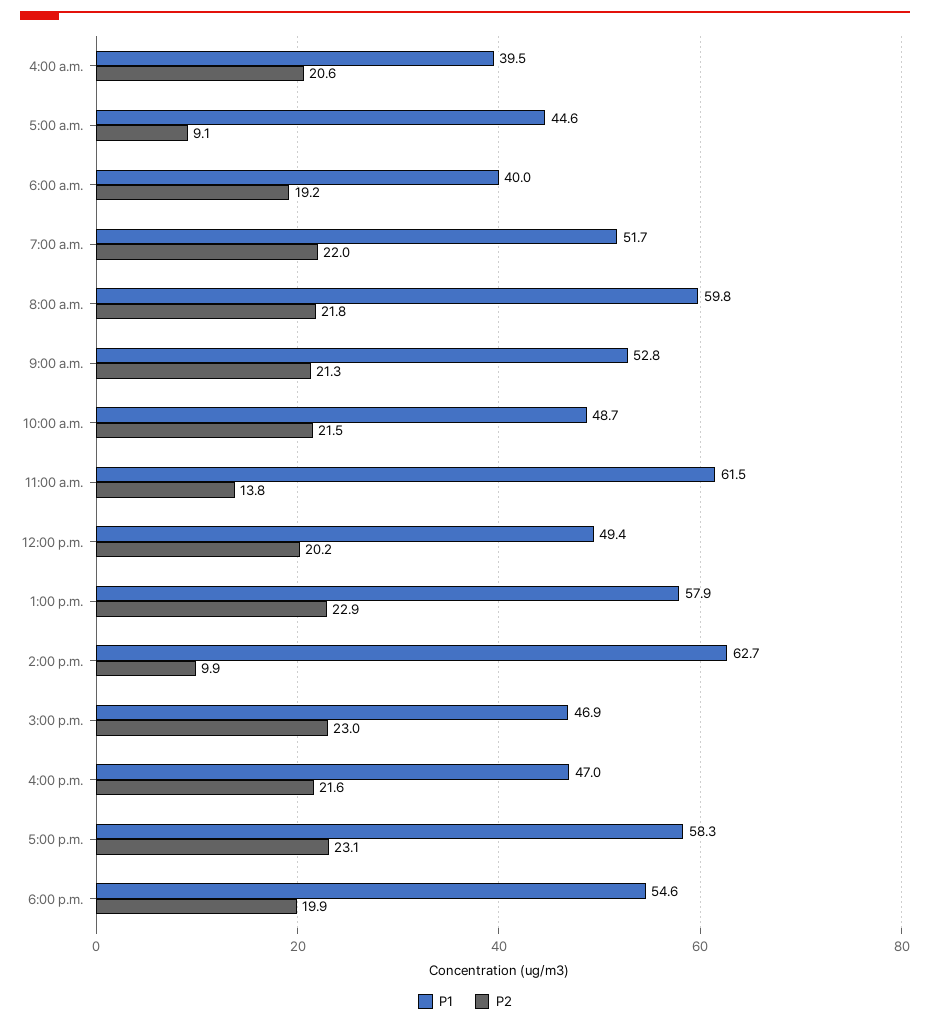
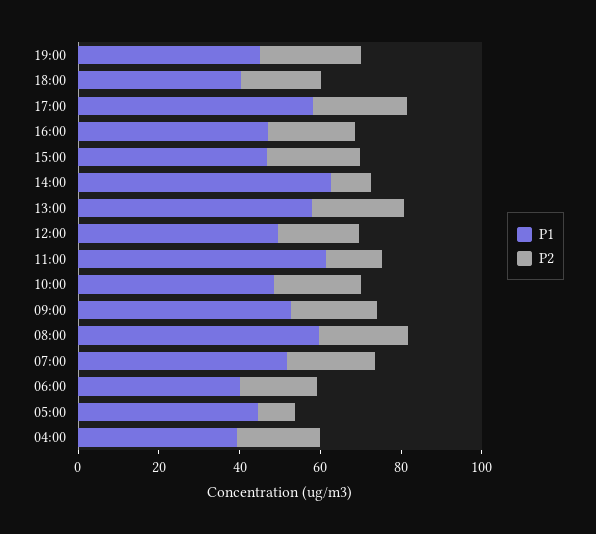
P1, 6:00 p.m.: 54.6 -> 40
P1, 19:00: none -> 45
P2, 19:00: none -> 25

